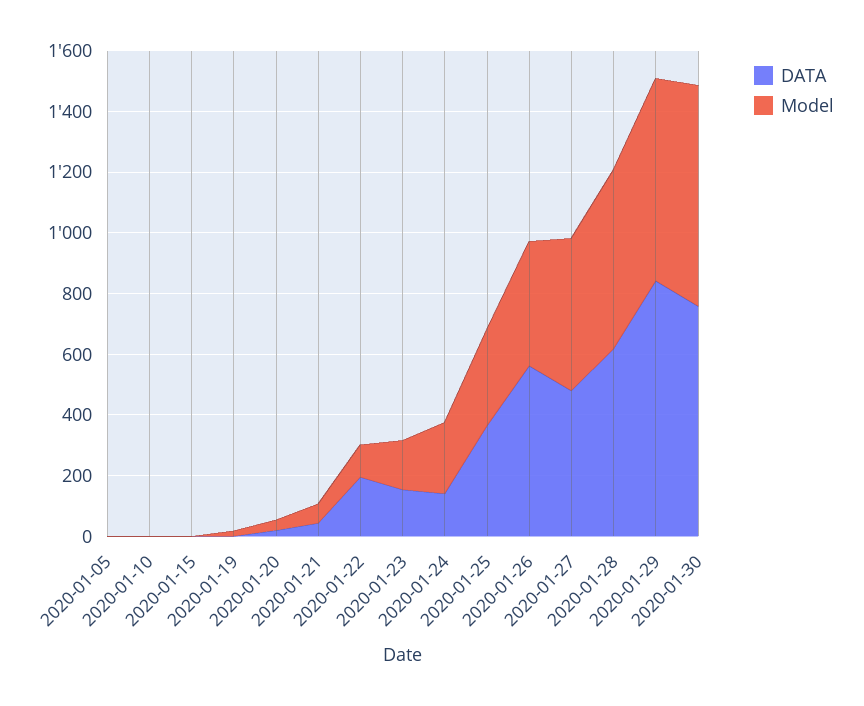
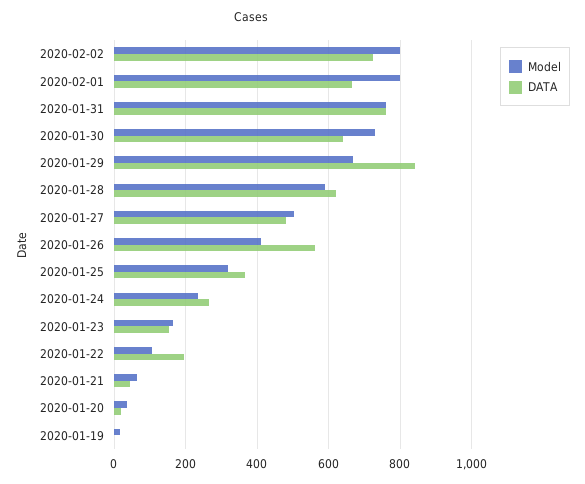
DATA, 2020-01-05: 0 -> none
Model, 2020-01-05: 0 -> none
DATA, 2020-01-10: 0 -> none
Model, 2020-01-10: 0 -> none
DATA, 2020-01-15: 0 -> none
Model, 2020-01-15: 0 -> none
DATA, 2020-01-24: 150 -> 260
DATA, 2020-01-30: 750 -> 640
Model, 2020-02-02: none -> 800
DATA, 2020-02-02: none -> 720
Model, 2020-02-01: none -> 800
DATA, 2020-02-01: none -> 660
Model, 2020-01-31: none -> 760
DATA, 2020-01-31: none -> 760

